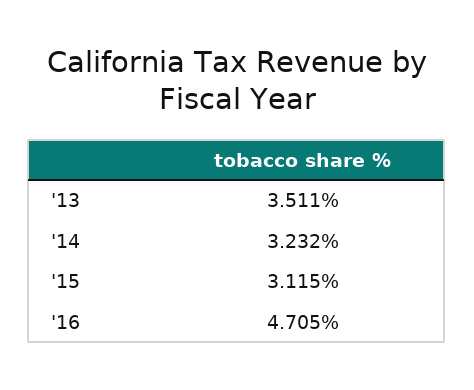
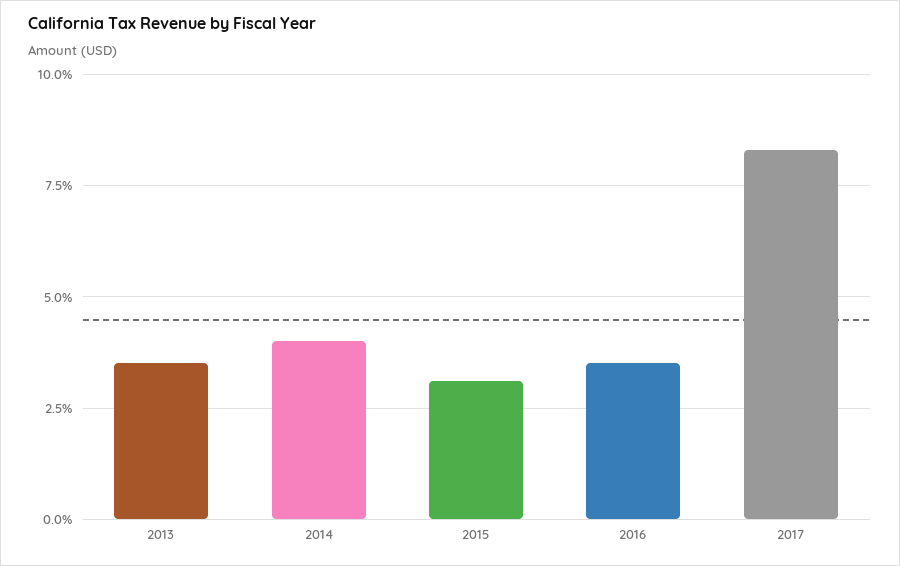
'14: 3.232 -> 4
'16: 4.705 -> 3.5
2017: none -> 8.25

